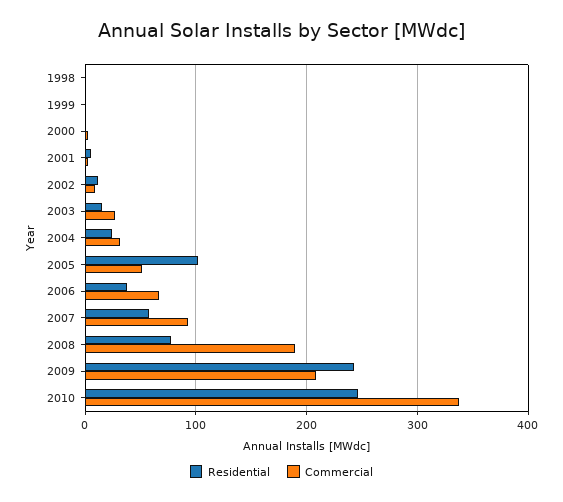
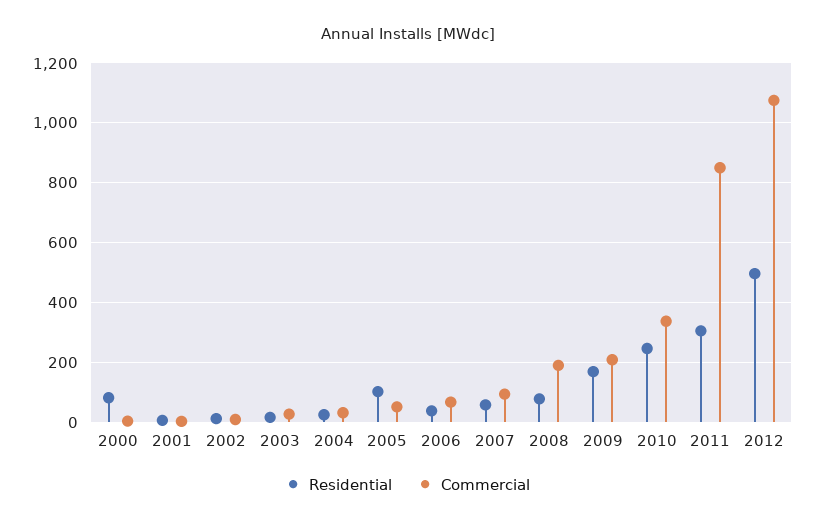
Residential, 1998: 0 -> none
Commercial, 1998: 0 -> none
Residential, 1999: 0 -> none
Commercial, 1999: 0 -> none
Residential, 2000: 0 -> 75
Residential, 2009: 240 -> 175
Residential, 2011: none -> 300
Commercial, 2011: none -> 850
Residential, 2012: none -> 500
Commercial, 2012: none -> 1075

